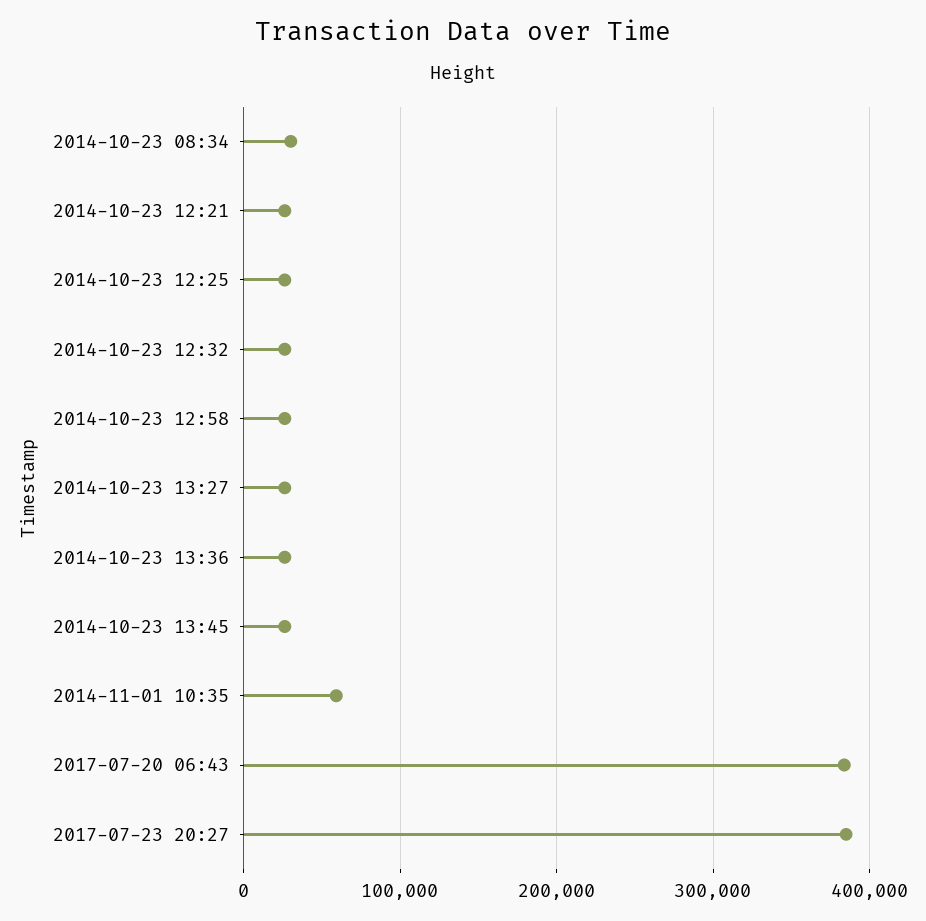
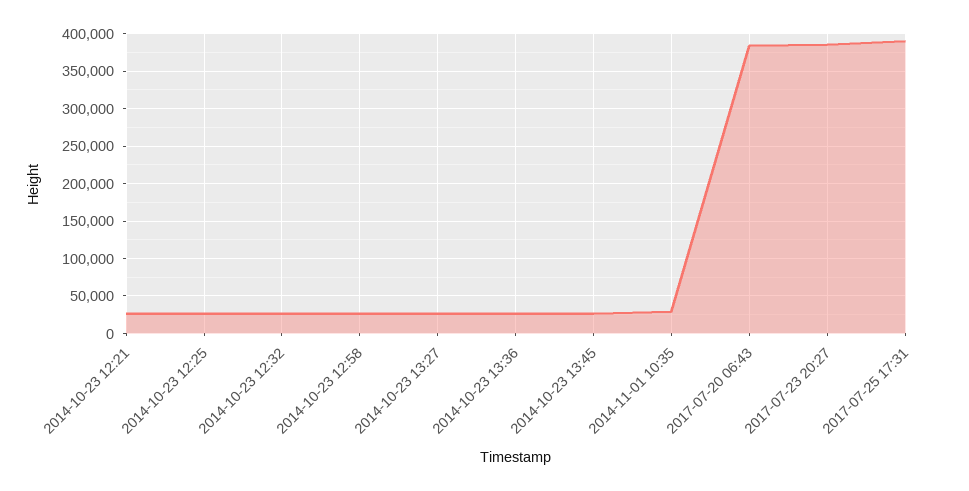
2014-10-23 08:34: 30000 -> none
2014-11-01 10:35: 60000 -> 30000
2017-07-25 17:31: none -> 390000

